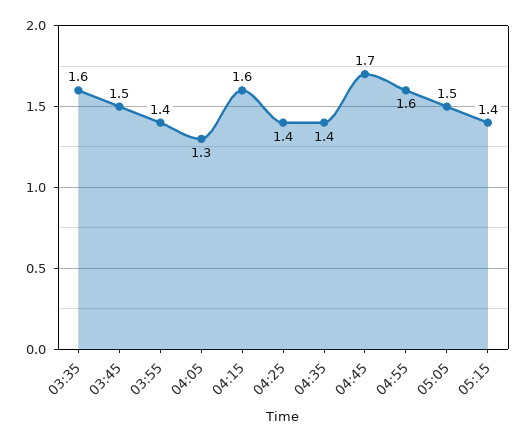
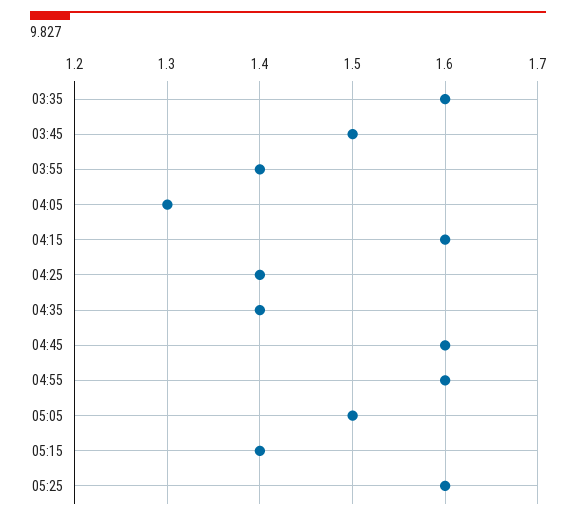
04:45: 1.7 -> 1.6
05:25: none -> 1.6

